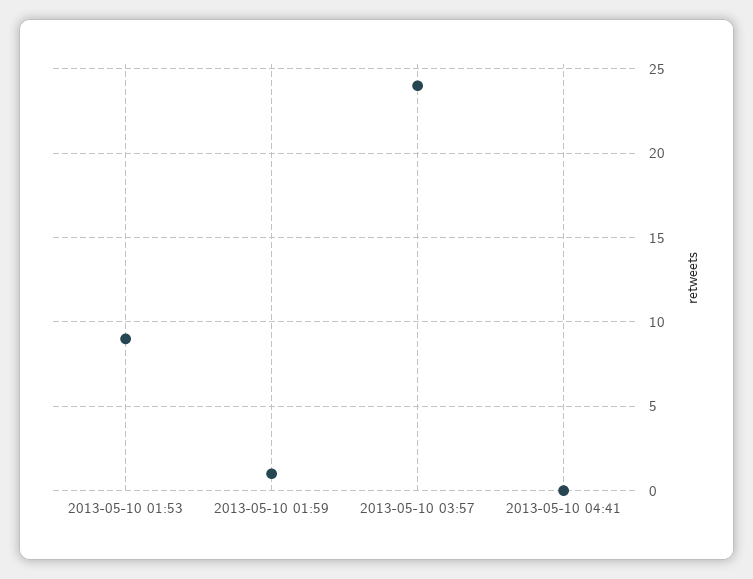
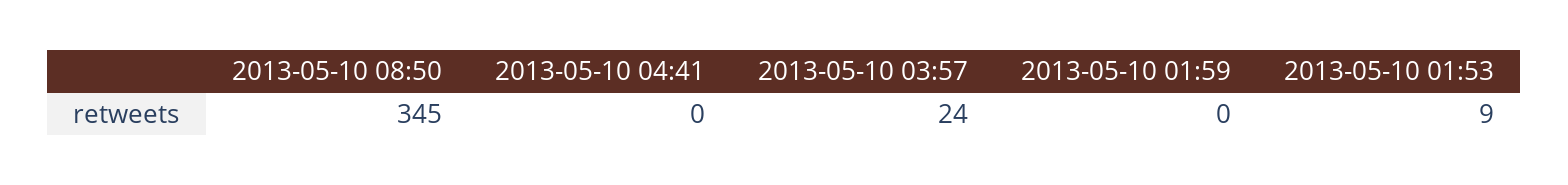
2013-05-10 01:59: 1 -> 0
2013-05-10 08:50: none -> 345

